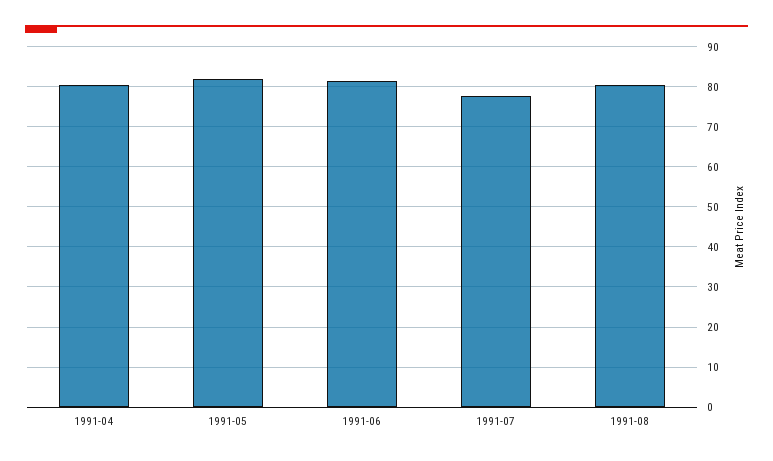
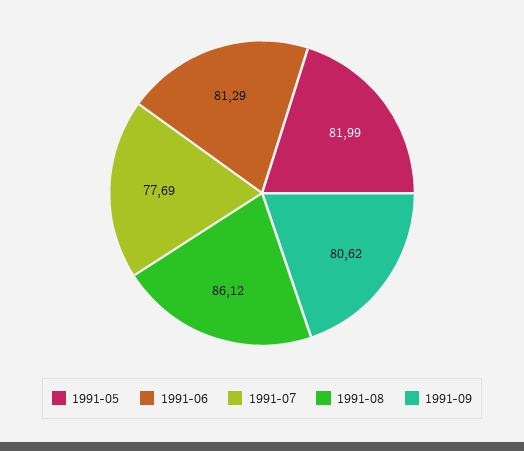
1991-04: 80 -> none
1991-08: 80 -> 86.12
1991-09: none -> 80.62

